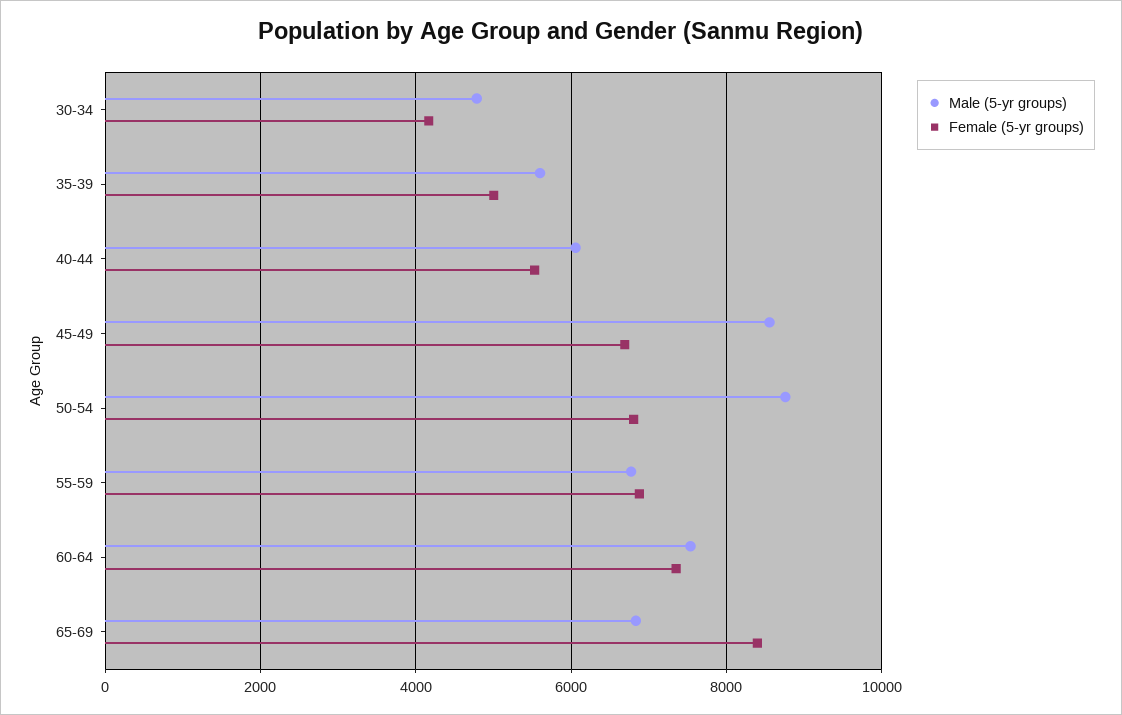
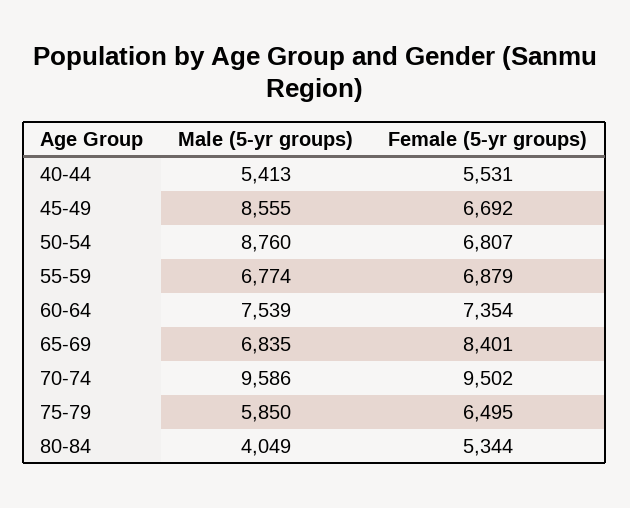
Male (5-yr groups), 30-34: 4800 -> none
Female (5-yr groups), 30-34: 4200 -> none
Male (5-yr groups), 35-39: 5600 -> none
Female (5-yr groups), 35-39: 5000 -> none
Male (5-yr groups), 40-44: 6000 -> 5413
Male (5-yr groups), 70-74: none -> 9586
Female (5-yr groups), 70-74: none -> 9502
Male (5-yr groups), 75-79: none -> 5850
Female (5-yr groups), 75-79: none -> 6495
Male (5-yr groups), 80-84: none -> 4049
Female (5-yr groups), 80-84: none -> 5344

